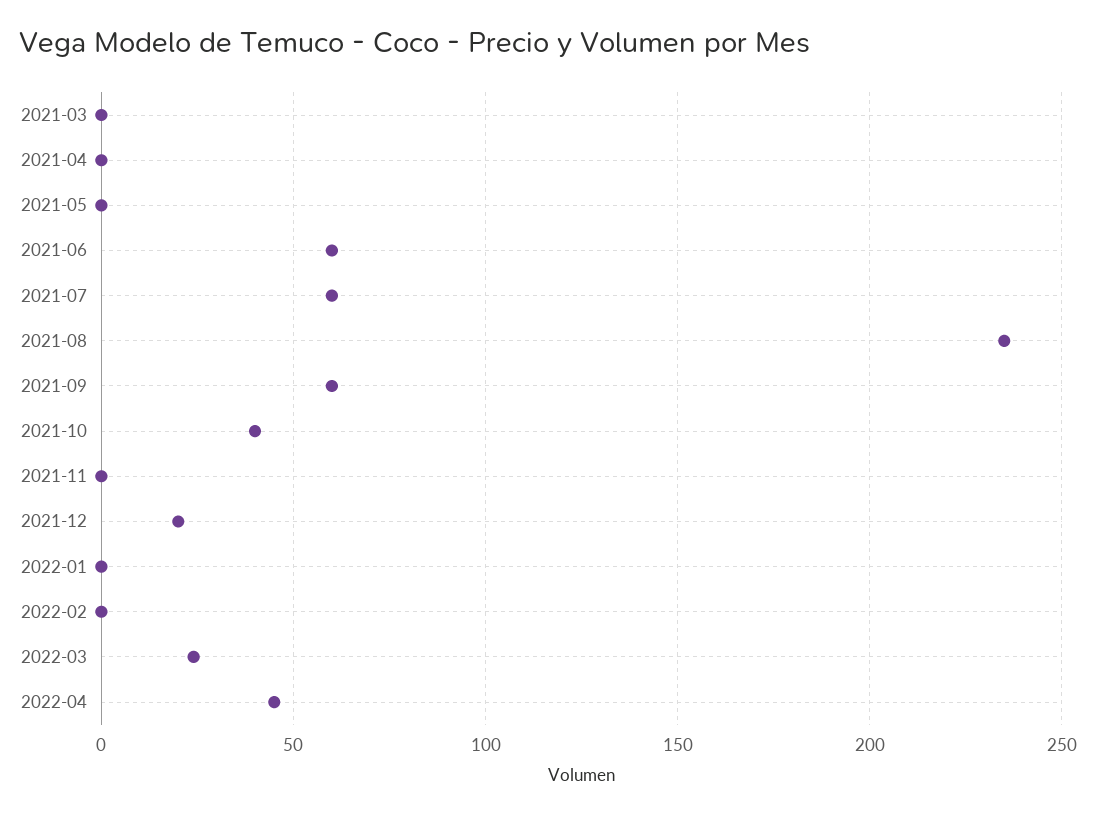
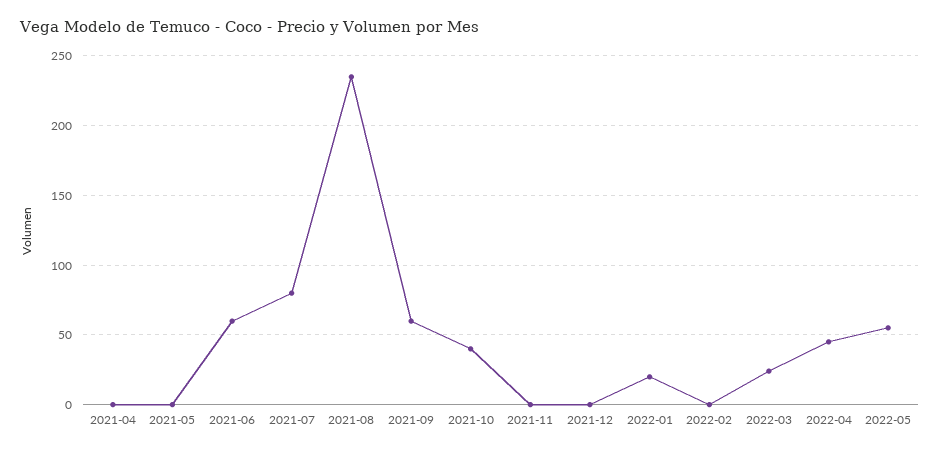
2021-03: 0 -> none
2021-07: 60 -> 80
2021-12: 20 -> 0
2022-01: 0 -> 20
2022-05: none -> 55

